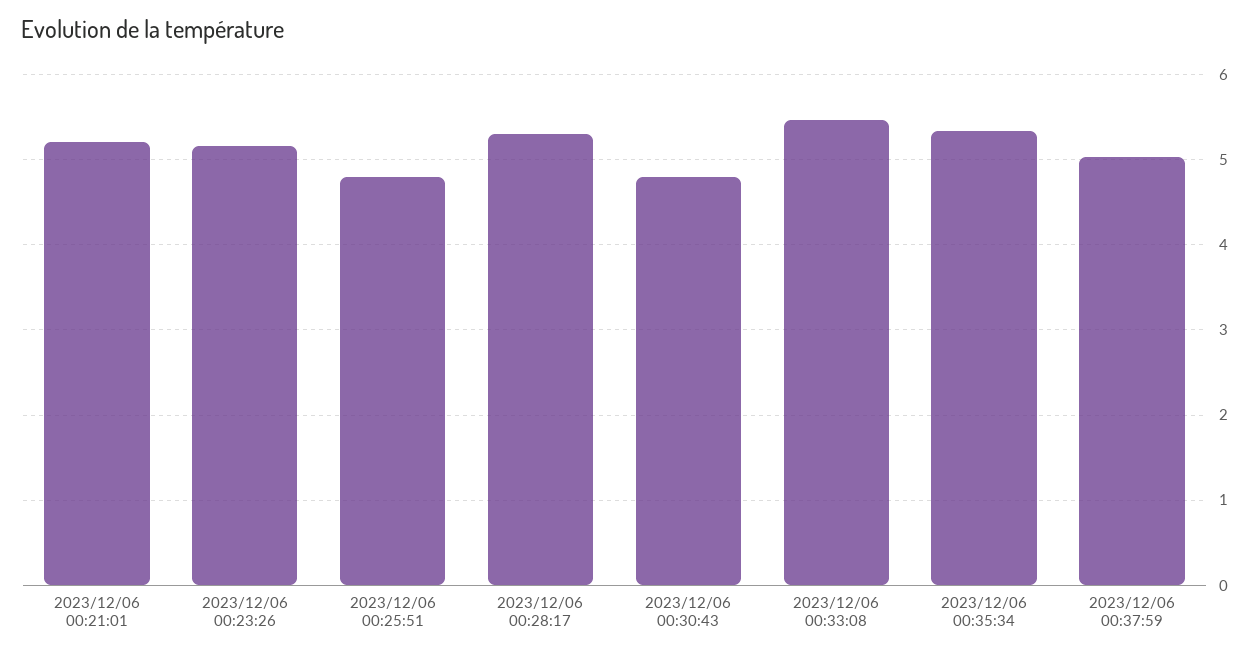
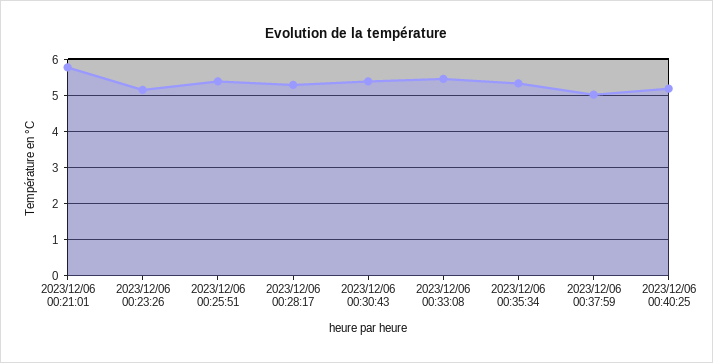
2023/12/06 00:21:01: 5.2 -> 5.8
2023/12/06 00:25:51: 4.8 -> 5.4
2023/12/06 00:30:43: 4.8 -> 5.4
2023/12/06 00:40:25: none -> 5.2

